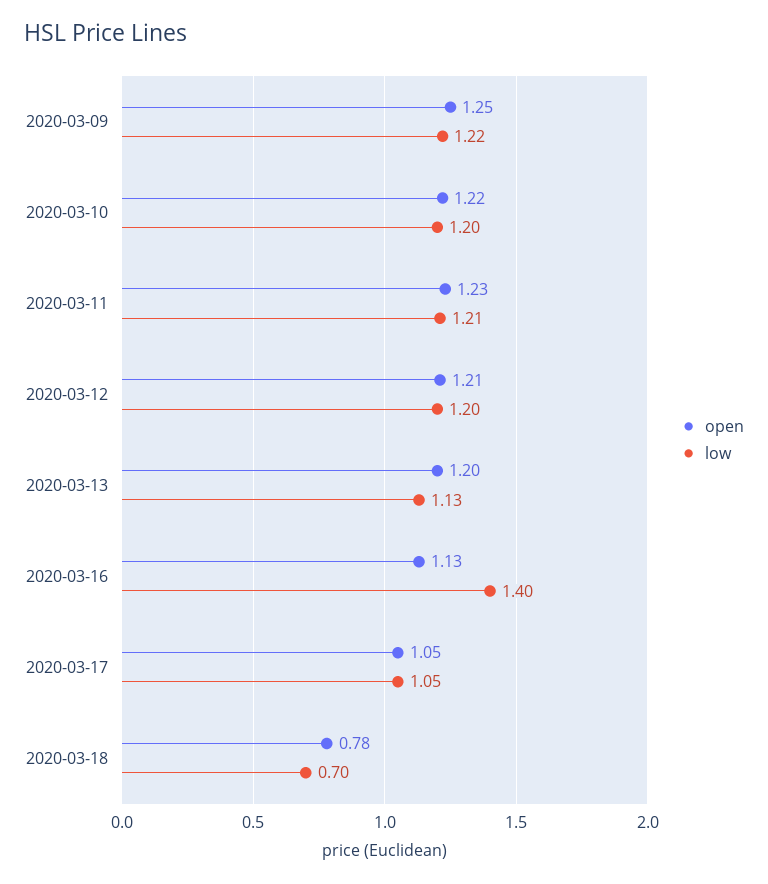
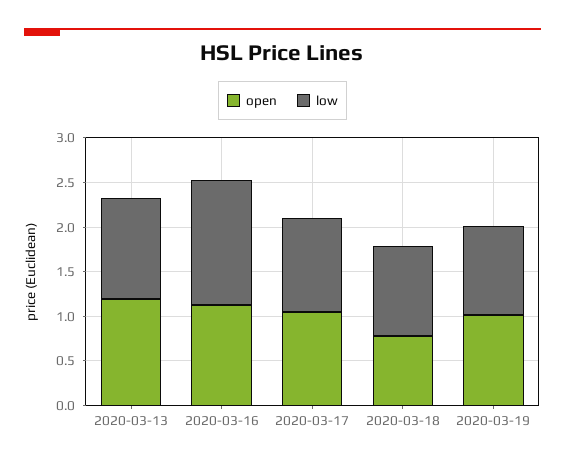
open, 2020-03-09: 1.25 -> none
low, 2020-03-09: 1.22 -> none
open, 2020-03-10: 1.22 -> none
low, 2020-03-10: 1.2 -> none
open, 2020-03-11: 1.23 -> none
low, 2020-03-11: 1.21 -> none
open, 2020-03-12: 1.21 -> none
low, 2020-03-12: 1.2 -> none
low, 2020-03-18: 0.7 -> 1
open, 2020-03-19: none -> 1
low, 2020-03-19: none -> 1

